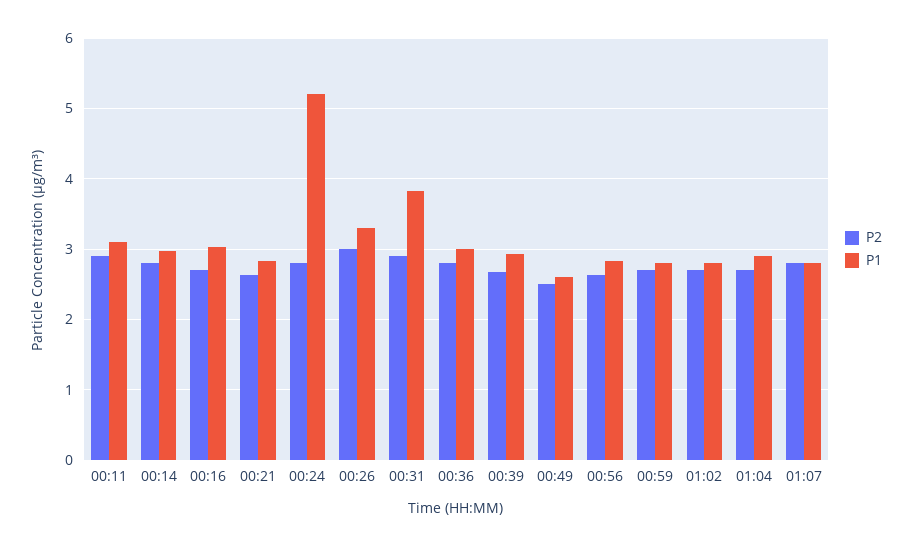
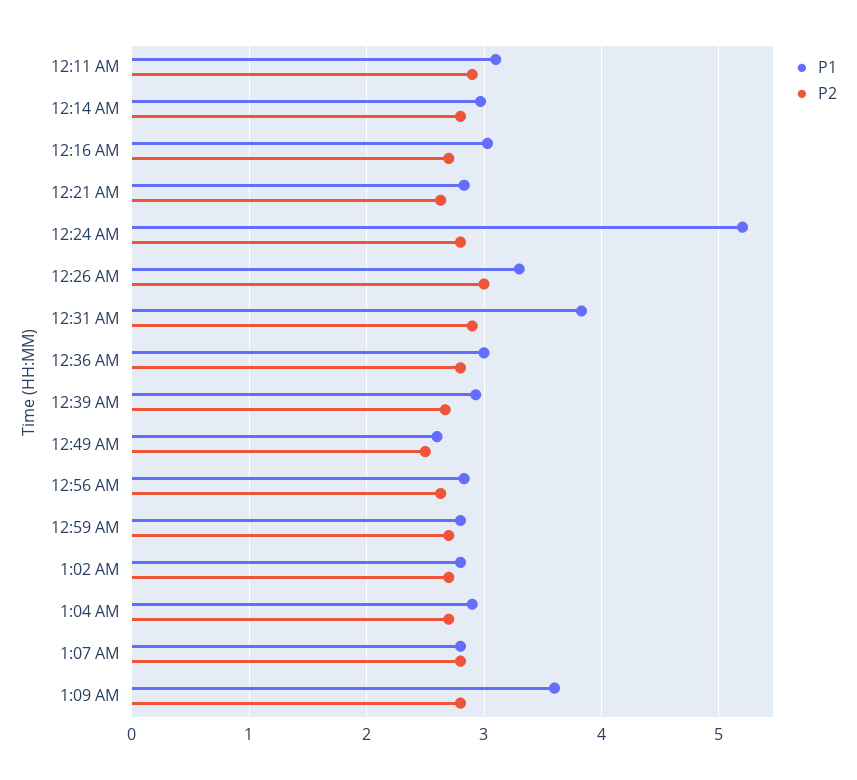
P1, 1:09 AM: none -> 3.6
P2, 1:09 AM: none -> 2.8

